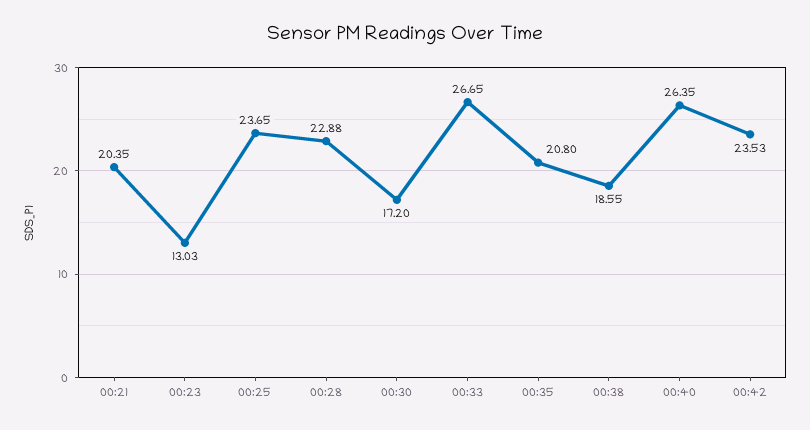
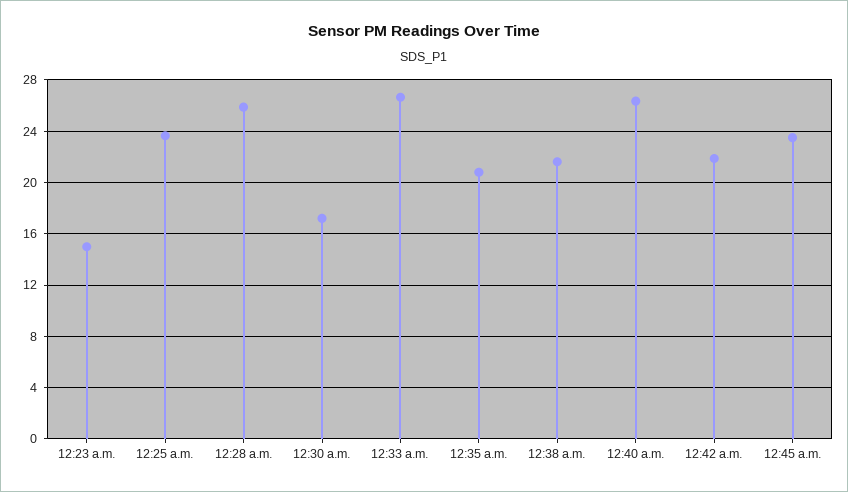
00:21: 20.35 -> none
00:23: 13.03 -> 15
00:28: 22.88 -> 26
00:38: 18.55 -> 21.5
00:42: 23.53 -> 22
12:45 a.m.: none -> 23.5

